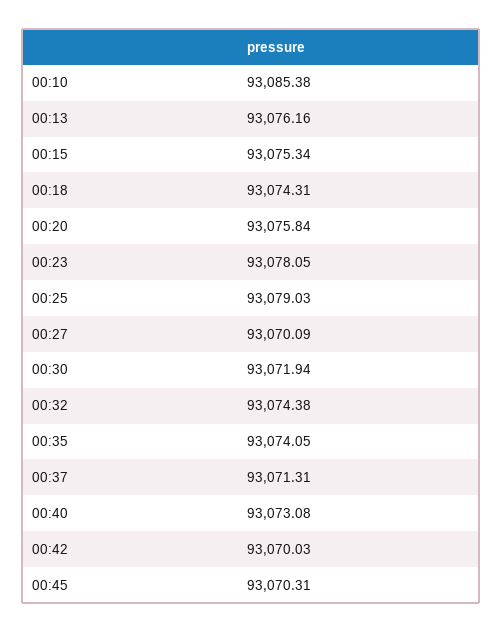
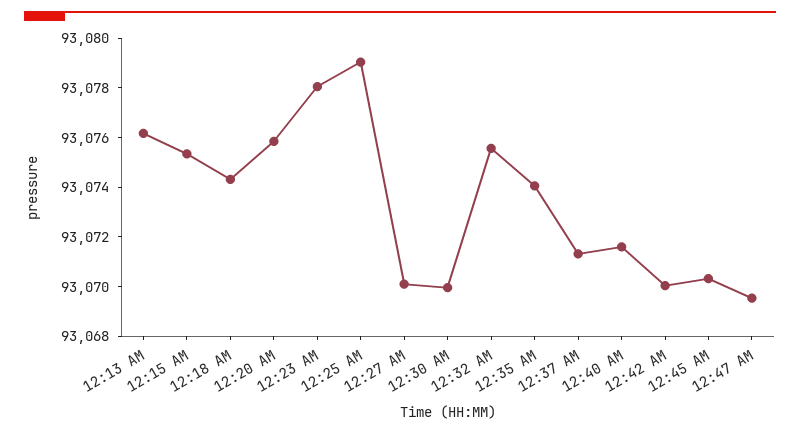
00:10: 93085.38 -> none
00:30: 93071.94 -> 93070
00:32: 93074.38 -> 93075.5
00:40: 93073.08 -> 93071.5
12:47 AM: none -> 93069.5

